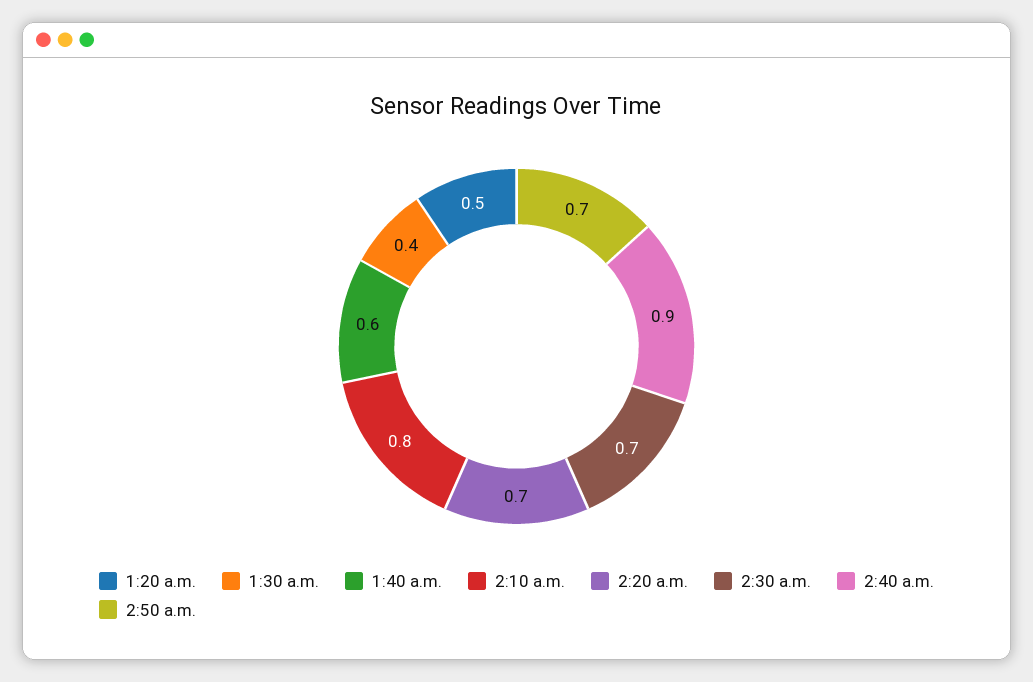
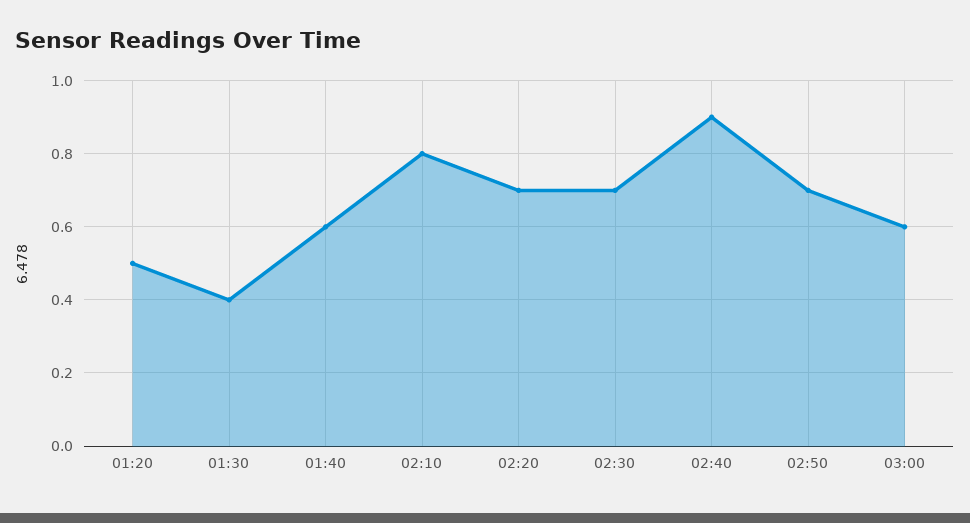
03:00: none -> 0.6

